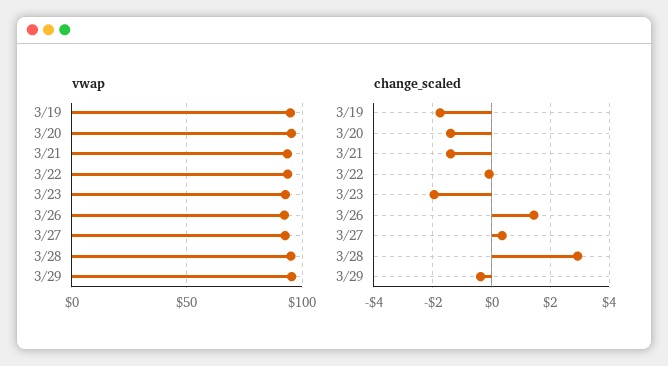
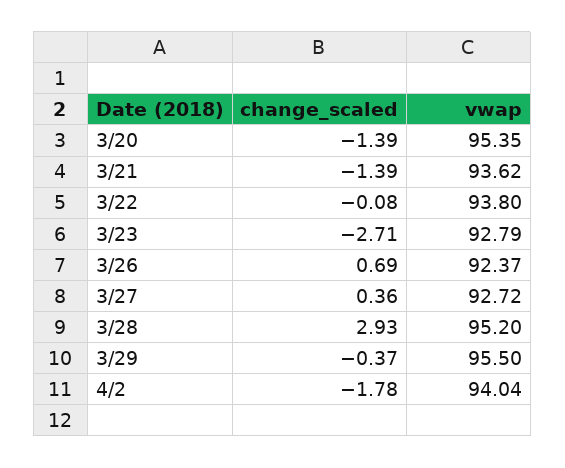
vwap, 3/19: 95 -> none
change_scaled, 3/19: -1.75 -> none
change_scaled, 3/23: -2 -> -2.71
change_scaled, 3/26: 1.5 -> 0.69
change_scaled, 4/2: none -> -1.78
vwap, 4/2: none -> 94.04

